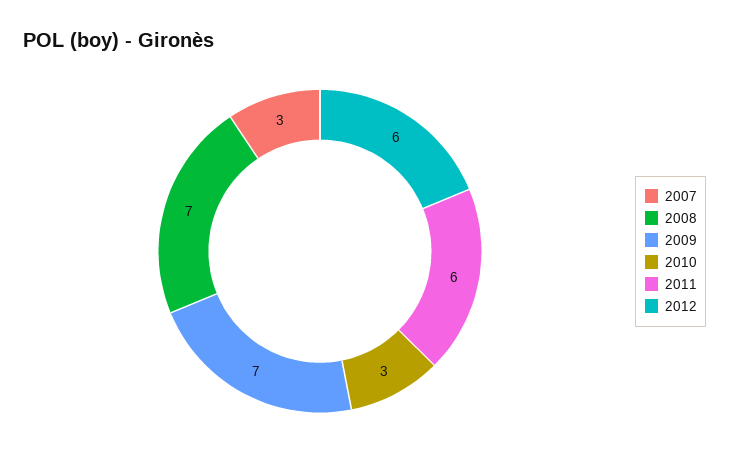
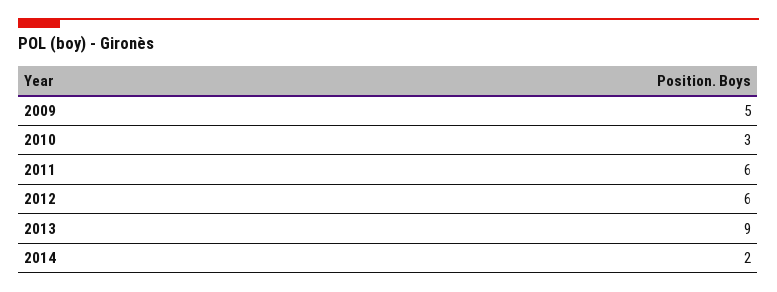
2007: 3 -> none
2008: 7 -> none
2009: 7 -> 5
2013: none -> 9
2014: none -> 2

